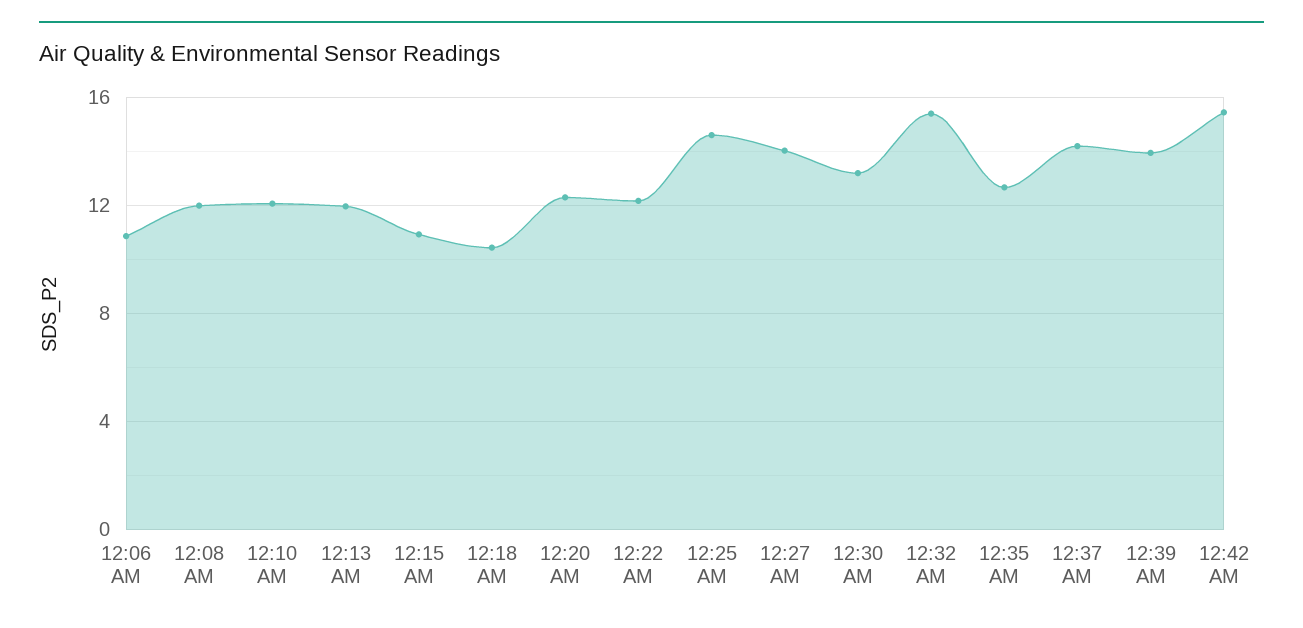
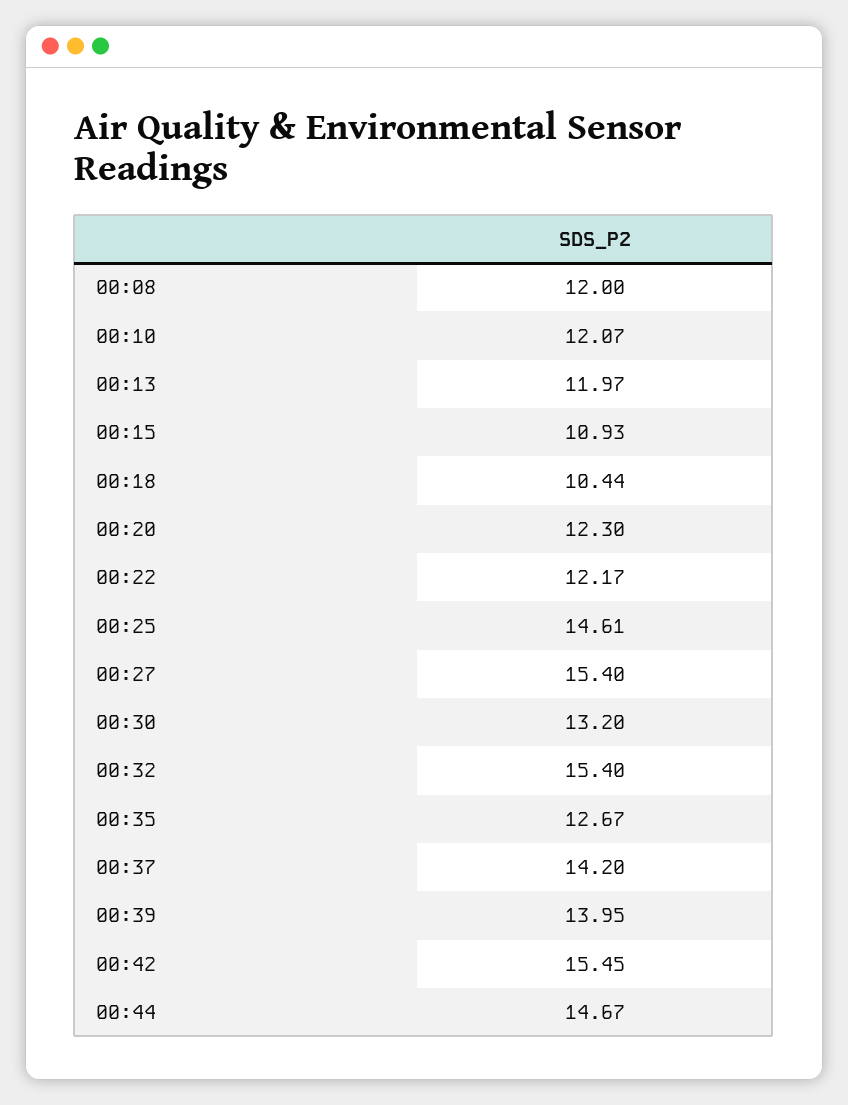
12:06 AM: 11 -> none
12:27 AM: 14 -> 15.4
00:44: none -> 14.67

